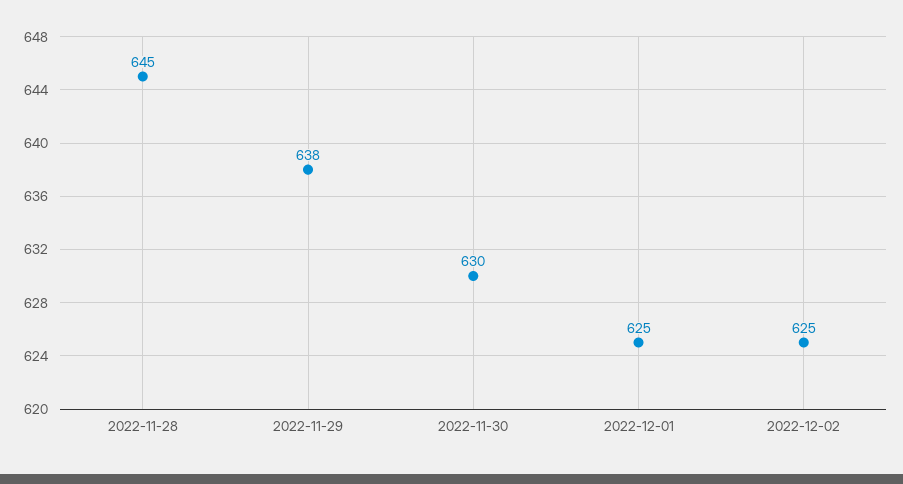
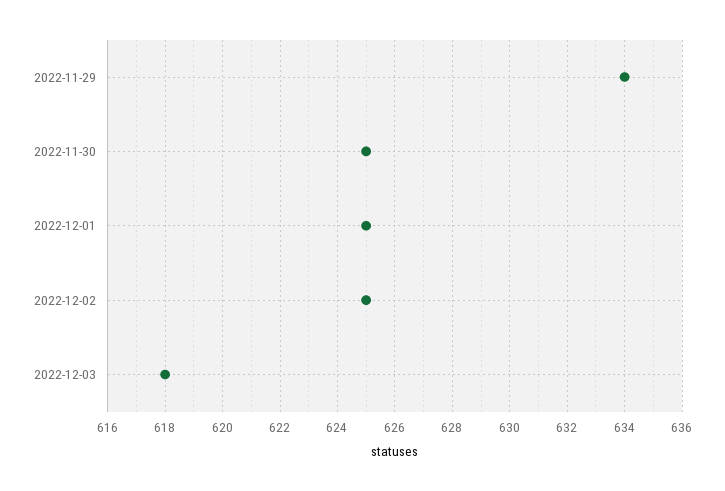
2022-11-28: 645 -> none
2022-11-29: 638 -> 634
2022-11-30: 630 -> 625
2022-12-03: none -> 618

